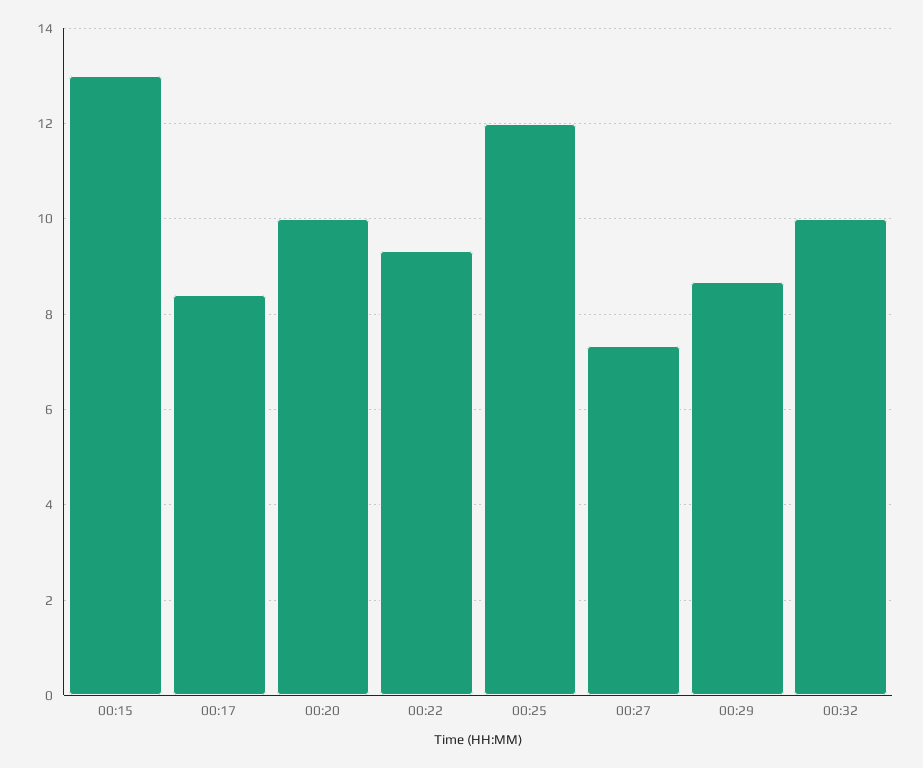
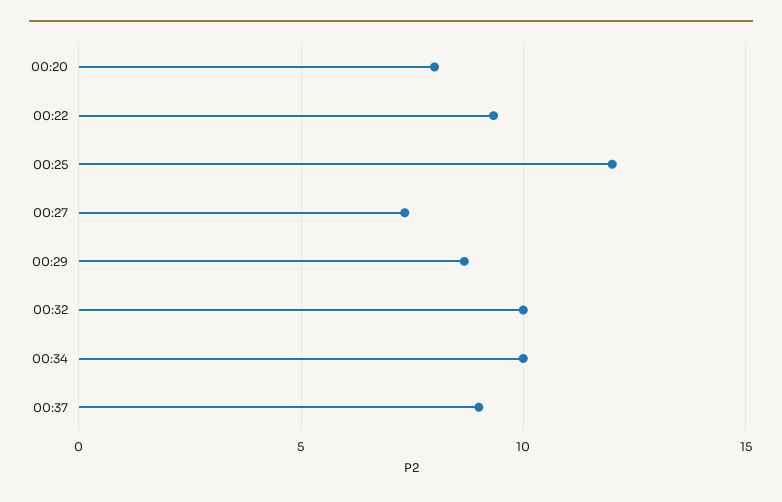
00:15: 13 -> none
00:17: 8.4 -> none
00:20: 10 -> 8
00:34: none -> 10
00:37: none -> 9

